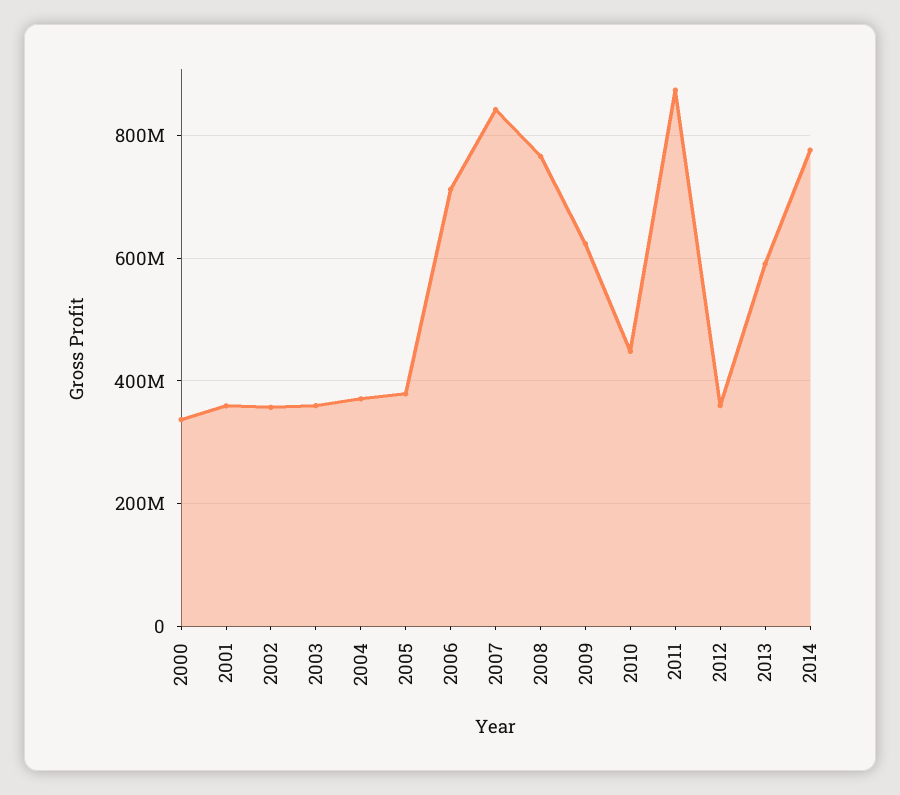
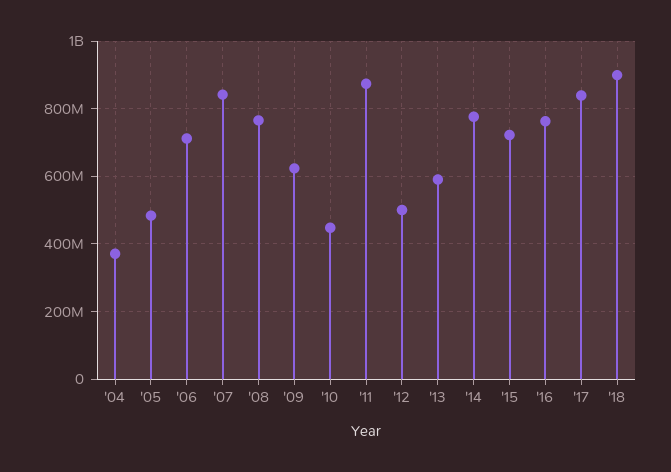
2000: 340000000 -> none
2001: 360000000 -> none
2002: 360000000 -> none
2003: 360000000 -> none
2005: 380000000 -> 480000000
2012: 360000000 -> 500000000
'15: none -> 720000000
'16: none -> 760000000
'17: none -> 840000000
'18: none -> 900000000

